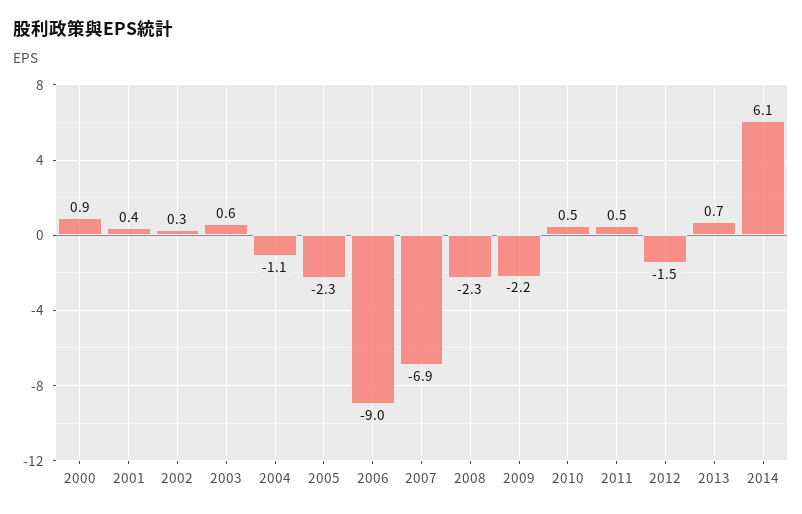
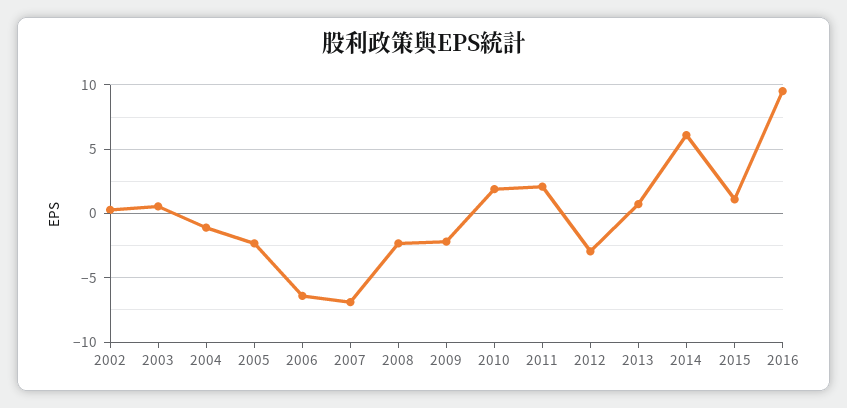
2000: 0.9 -> none
2001: 0.4 -> none
2006: -9 -> -6.5
2010: 0.5 -> 2
2011: 0.5 -> 2
2012: -1.5 -> -3
2015: none -> 1
2016: none -> 9.5

